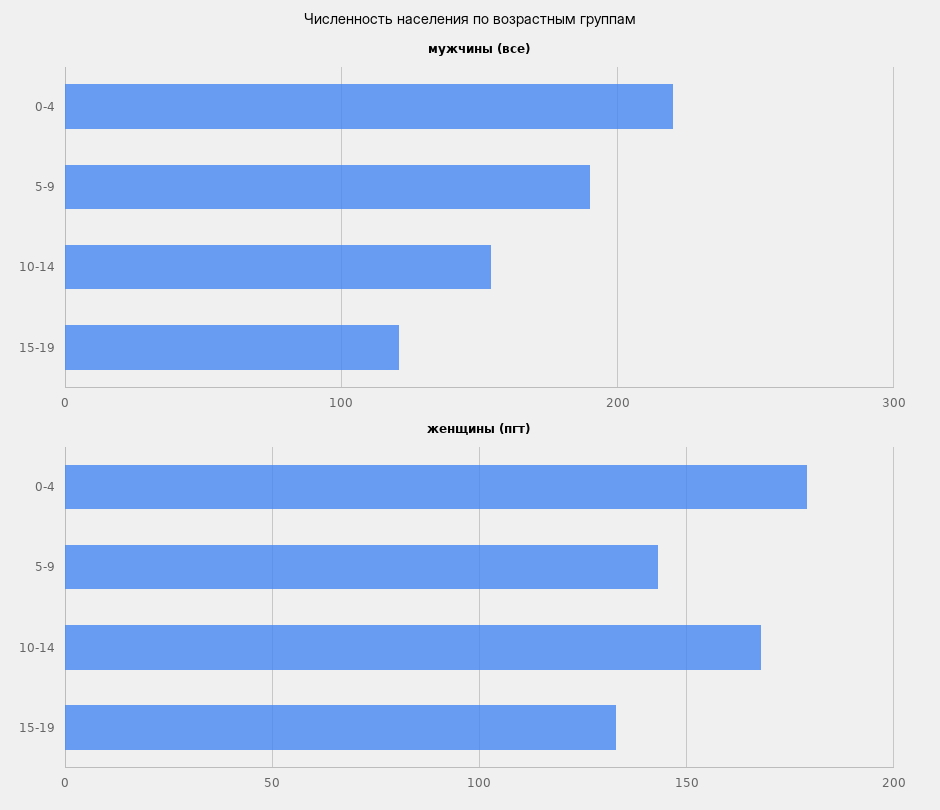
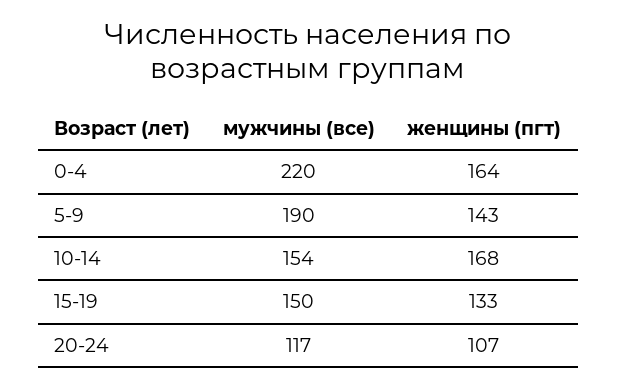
мужчины (все), 15-19: 120 -> 150
женщины (пгт), 0-4: 180 -> 164
мужчины (все), 20-24: none -> 117
женщины (пгт), 20-24: none -> 107

